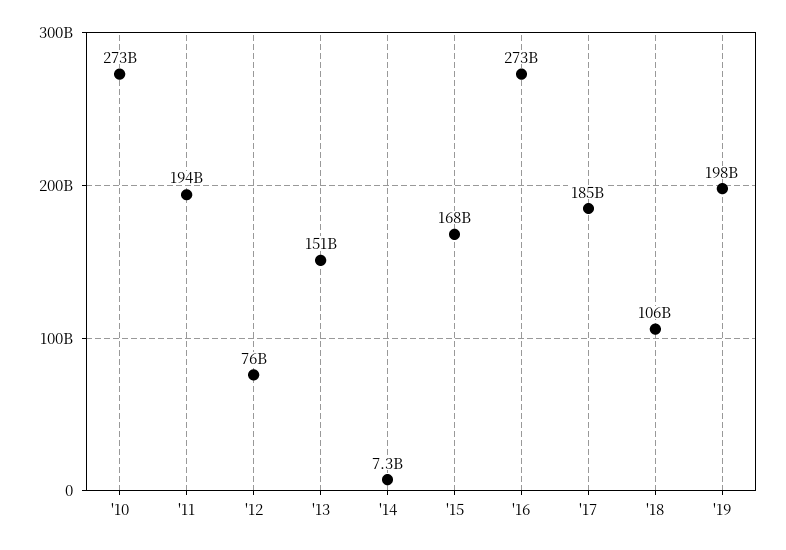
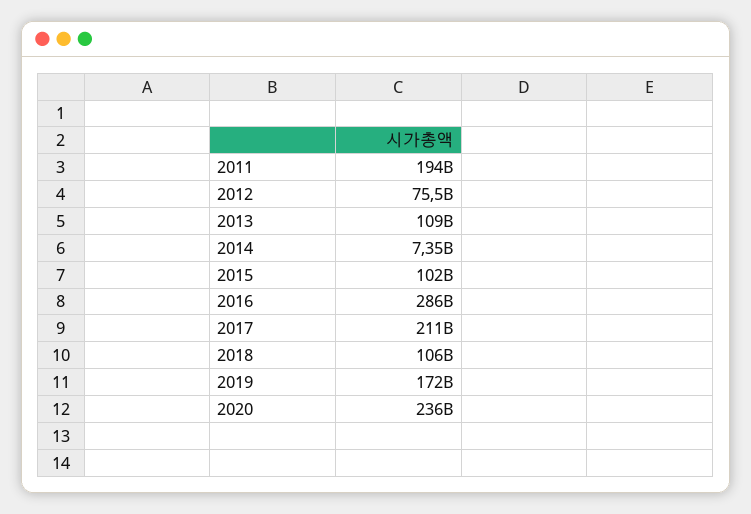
'10: 273000000000 -> none
'13: 151000000000 -> 109000000000
'15: 168000000000 -> 102000000000
'16: 273000000000 -> 286000000000
'17: 185000000000 -> 211000000000
'19: 198000000000 -> 172000000000
2020: none -> 236000000000

